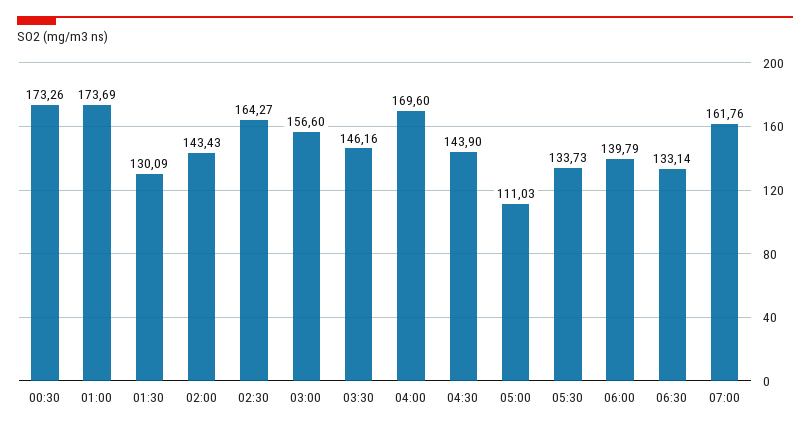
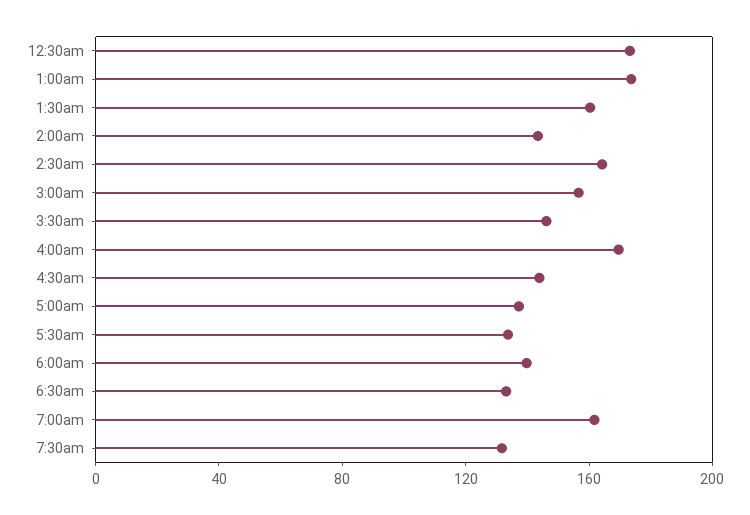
01:30: 130.09 -> 160
05:00: 111.03 -> 140
7:30am: none -> 130

